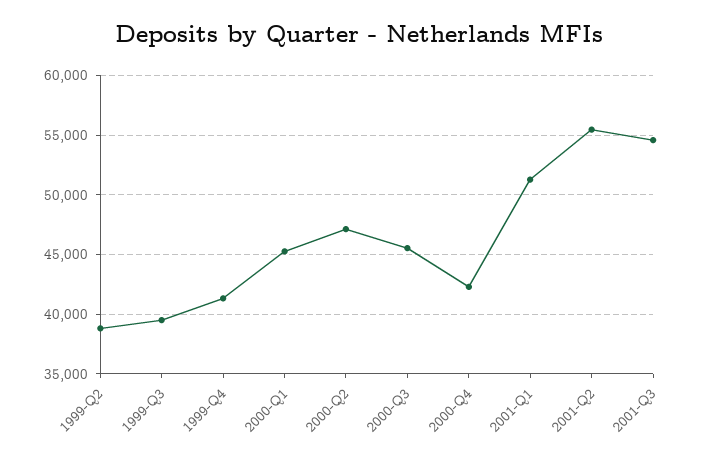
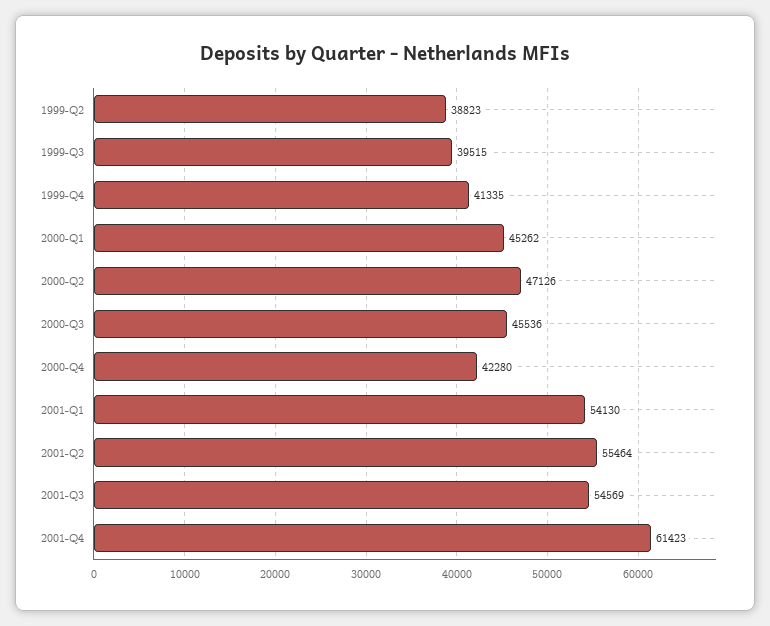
2001-Q1: 51000 -> 54130
2001-Q4: none -> 61423

